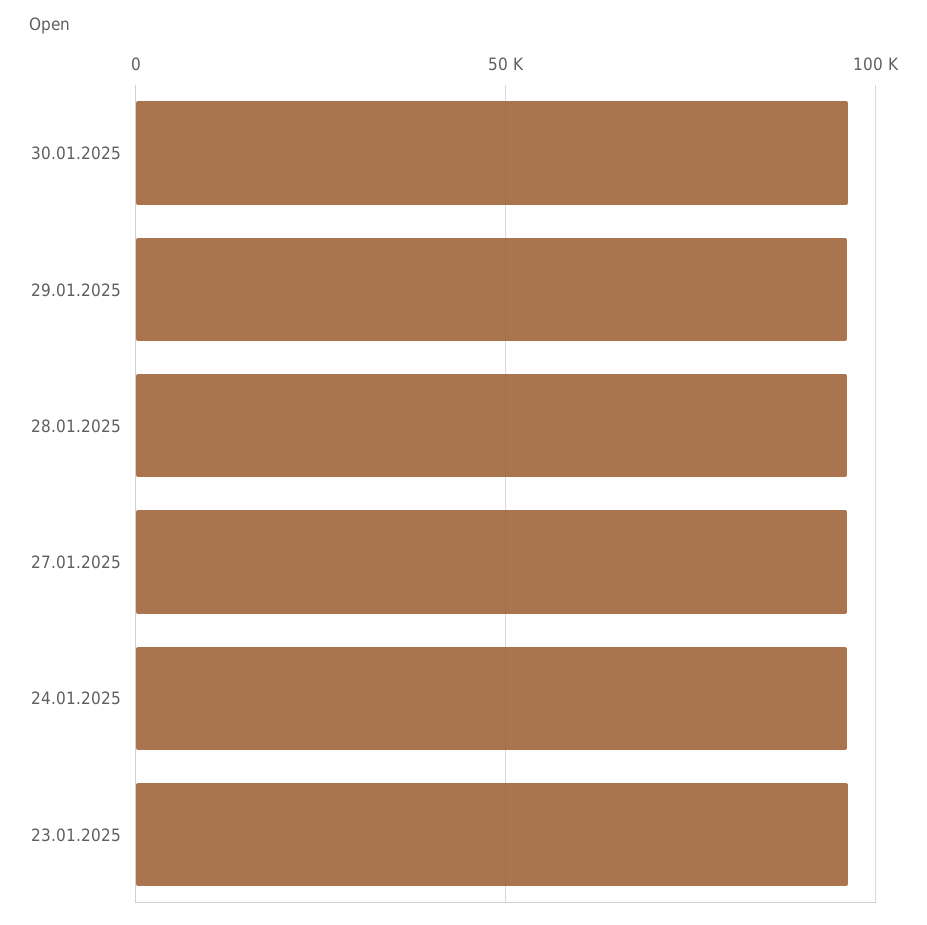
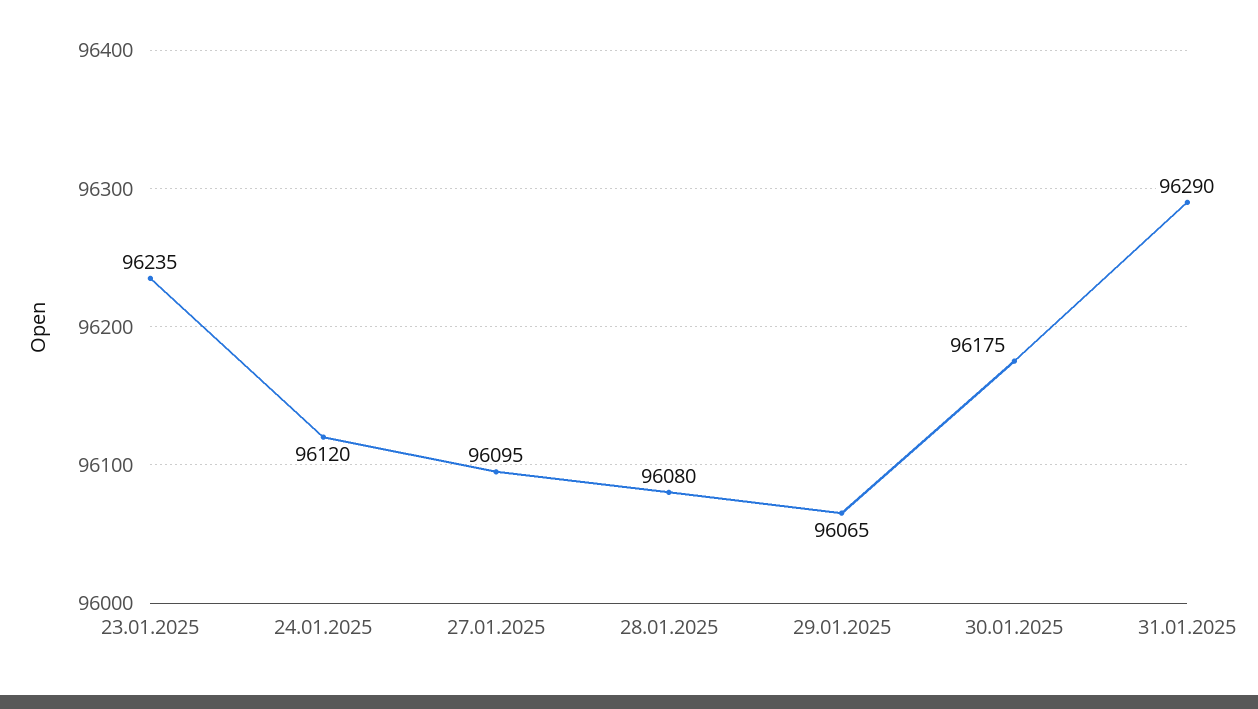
31.01.2025: none -> 96290

